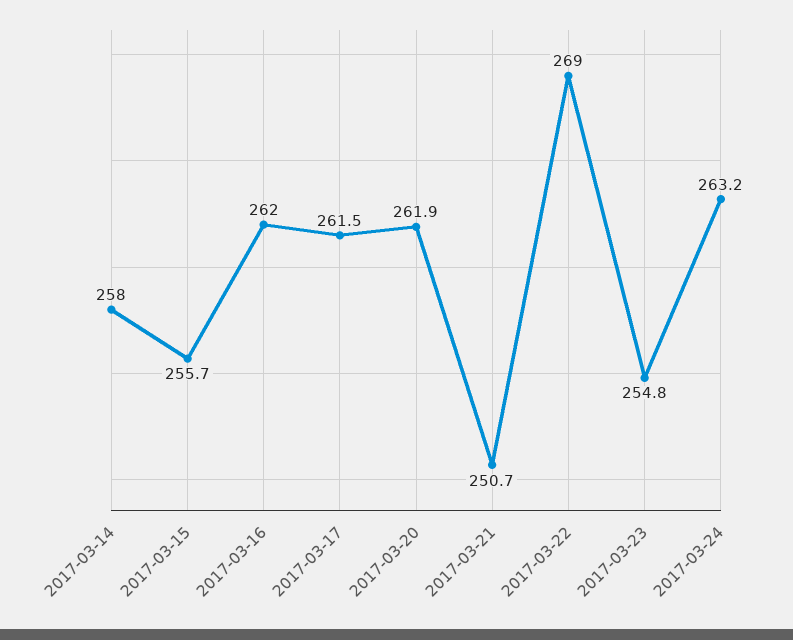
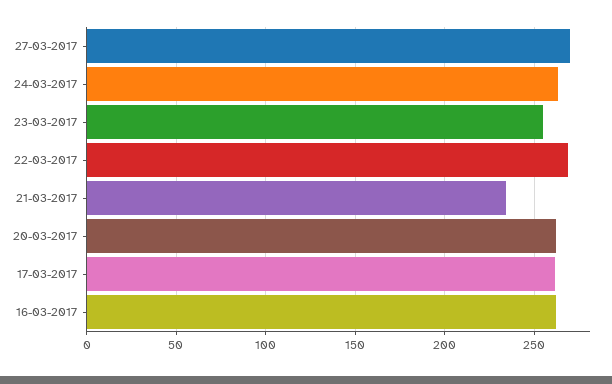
2017-03-14: 258 -> none
2017-03-15: 255.7 -> none
2017-03-21: 250.7 -> 235
27-03-2017: none -> 270

